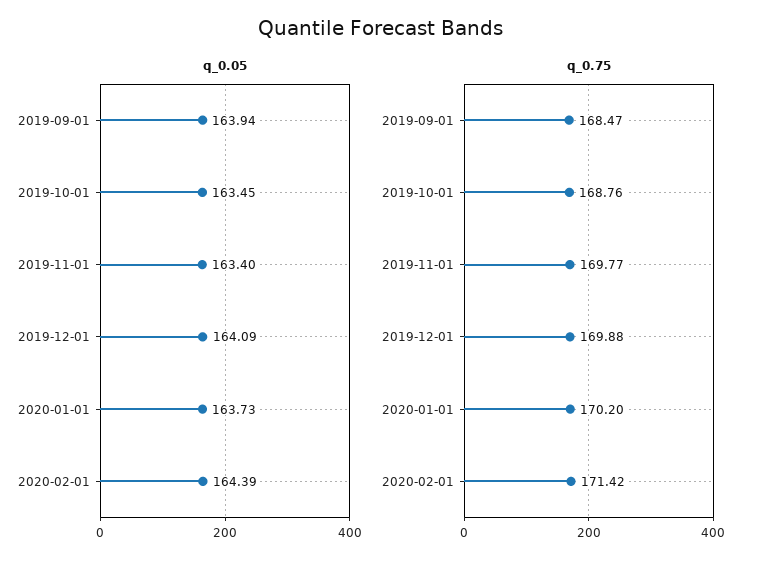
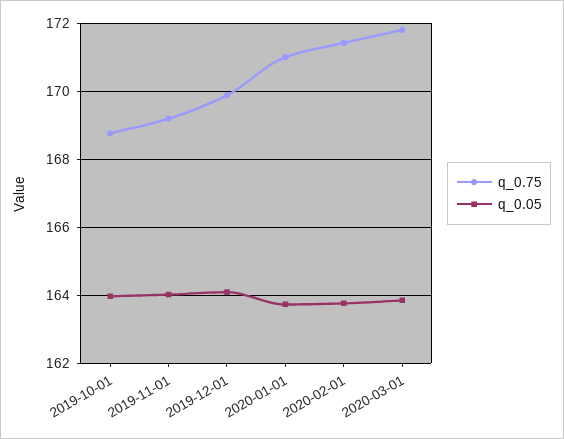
q_0.05, 2019-09-01: 163.94 -> none
q_0.05, 2019-10-01: 163.45 -> 164
q_0.05, 2019-11-01: 163.4 -> 164
q_0.05, 2020-02-01: 164.39 -> 163.8
q_0.75, 2019-09-01: 168.47 -> none
q_0.75, 2019-11-01: 169.77 -> 169.2
q_0.75, 2020-01-01: 170.2 -> 171
q_0.75, 2020-03-01: none -> 171.8
q_0.05, 2020-03-01: none -> 163.8

